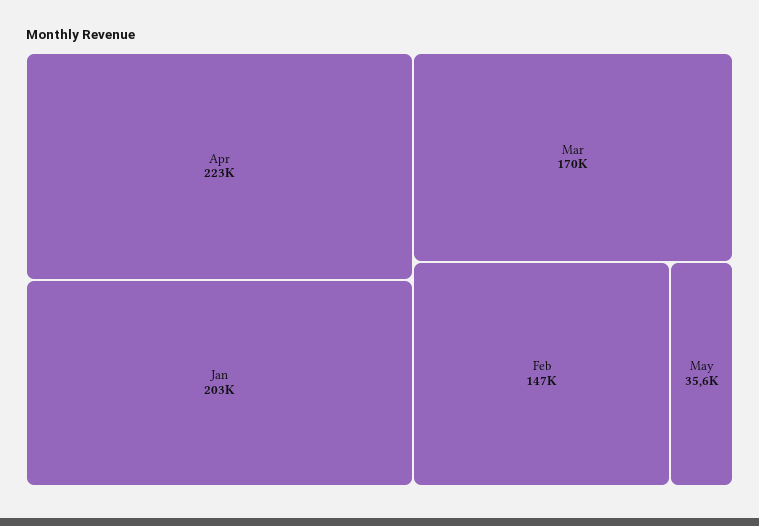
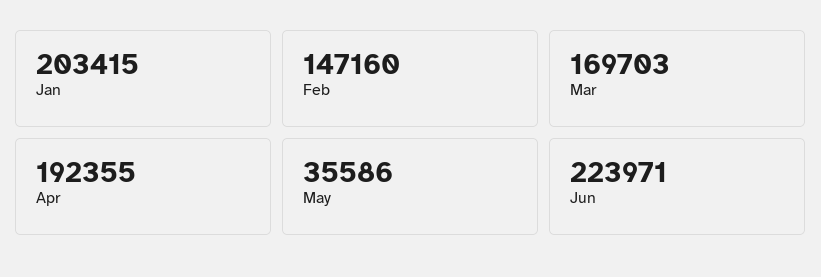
Apr: 223000 -> 192355
Jun: none -> 223971

